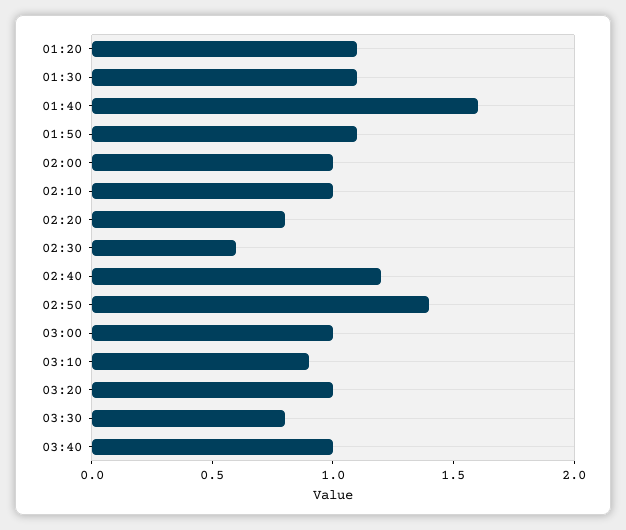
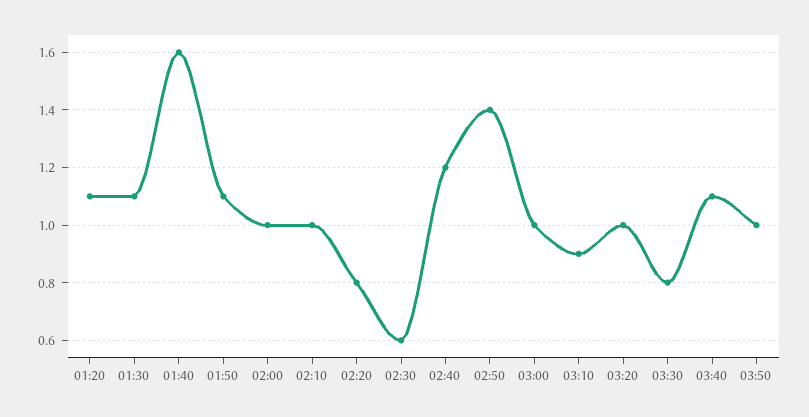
03:40: 1 -> 1.1
03:50: none -> 1

